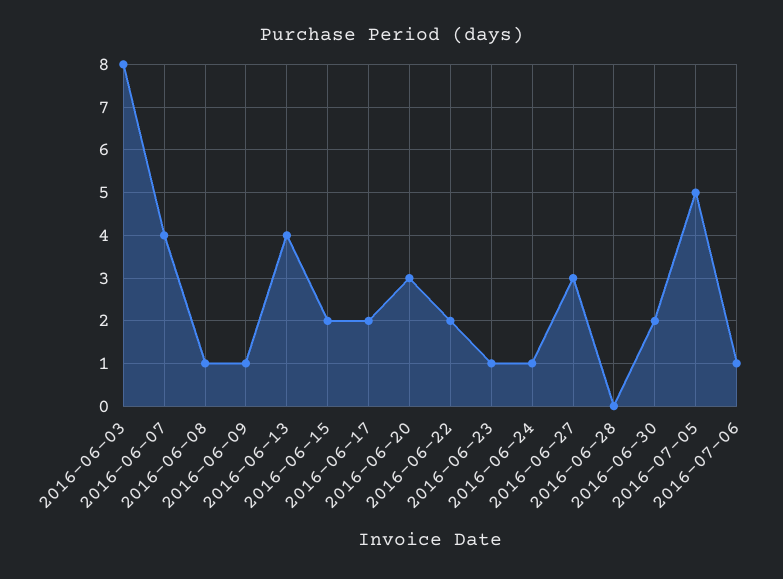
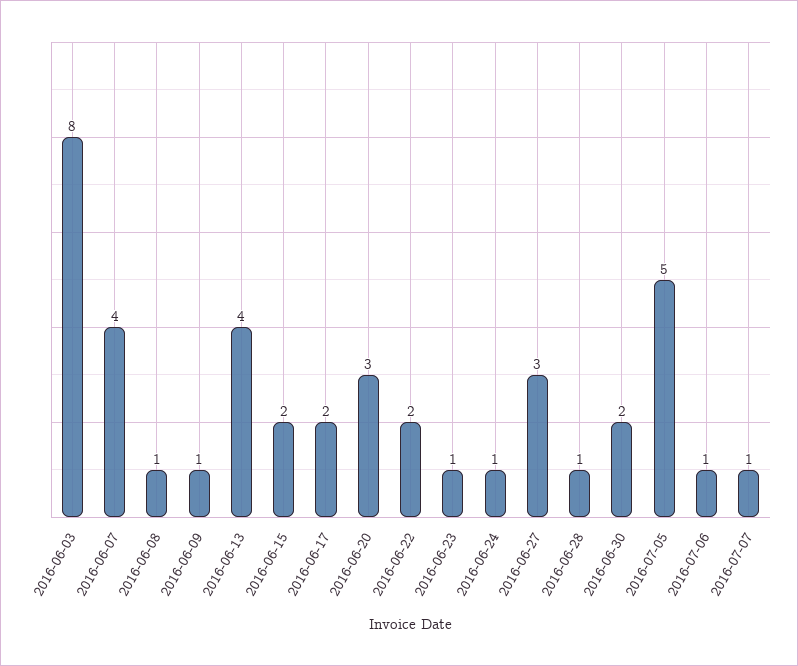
2016-06-28: 0 -> 1
2016-07-07: none -> 1

